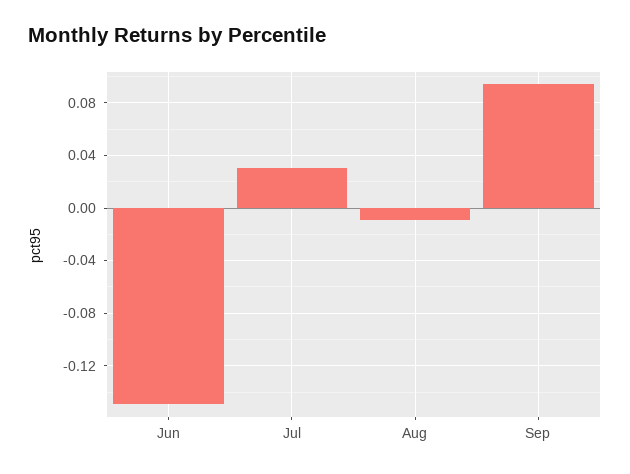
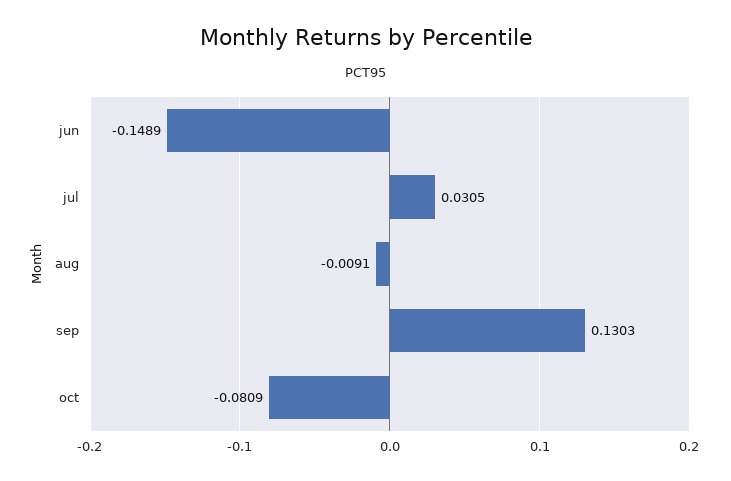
Sep: 0.095 -> 0.1303
oct: none -> -0.0809

